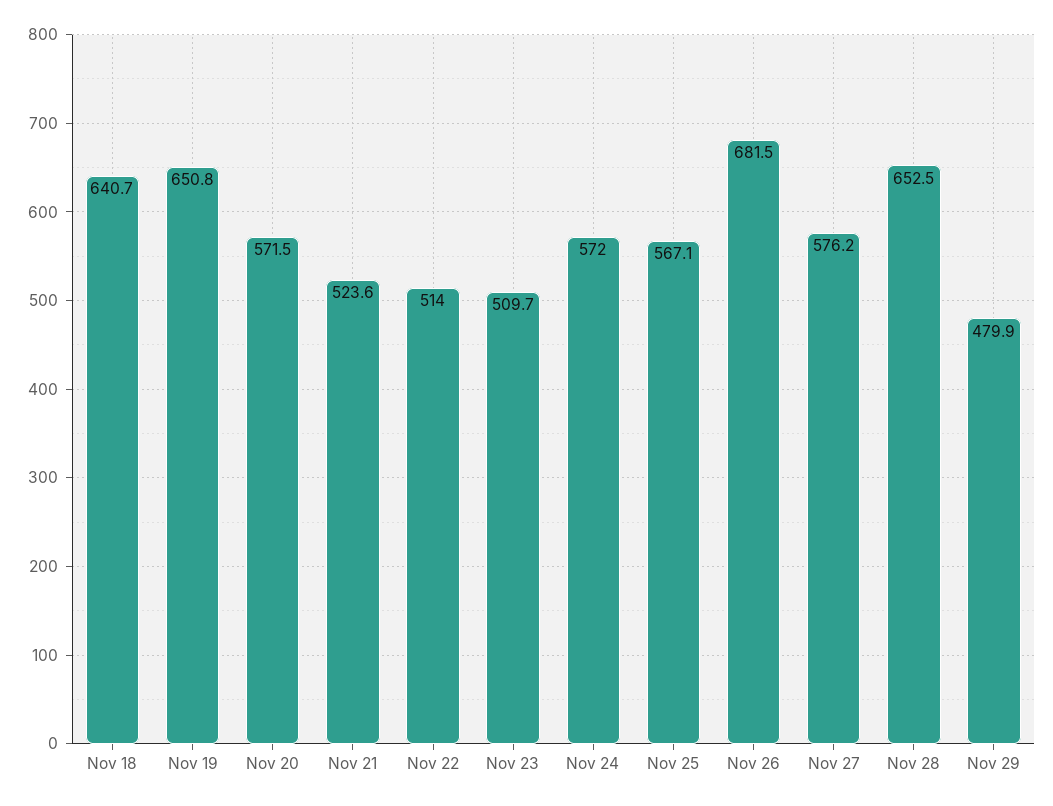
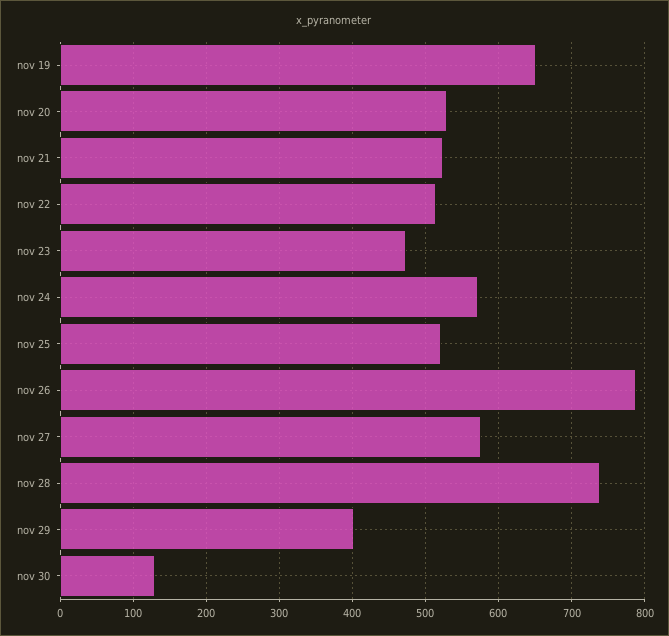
Nov 18: 640.7 -> none
Nov 20: 571.5 -> 530
Nov 23: 509.7 -> 470
Nov 25: 567.1 -> 520
Nov 26: 681.5 -> 790
Nov 28: 652.5 -> 740
Nov 29: 479.9 -> 400
nov 30: none -> 130

